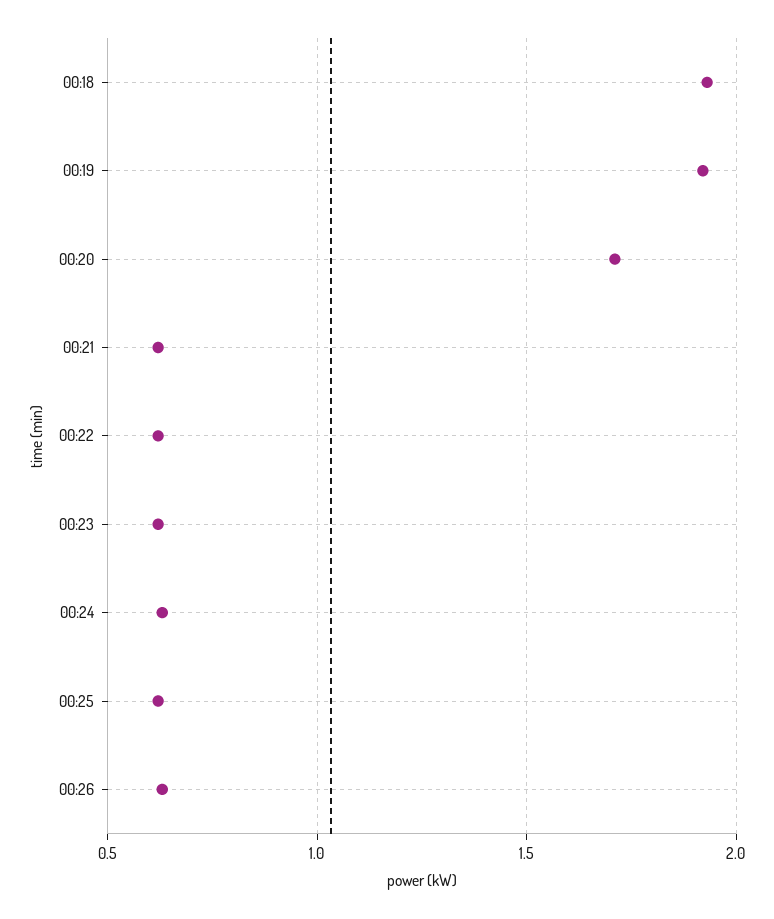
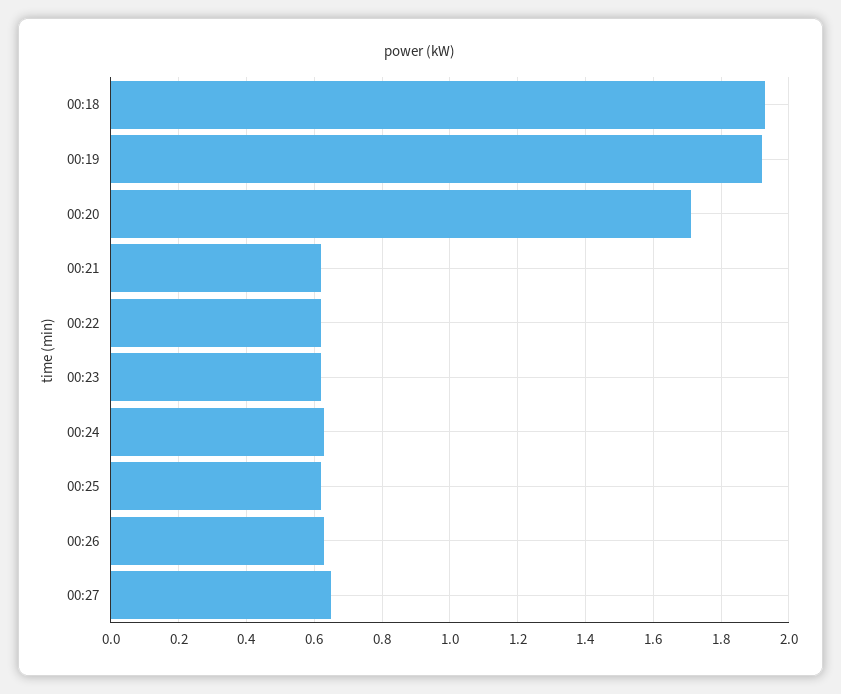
00:27: none -> 0.65

